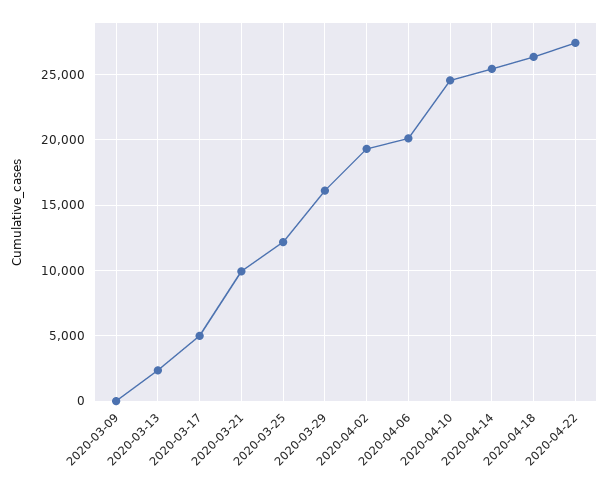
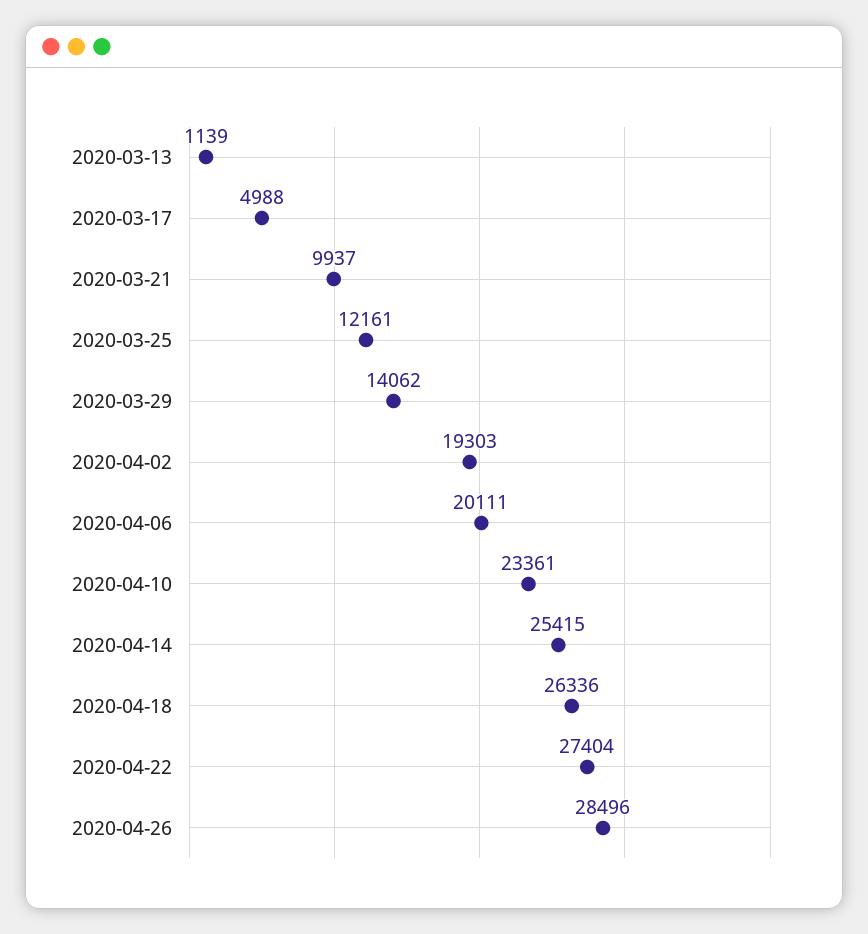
2020-03-09: 0 -> none
2020-03-13: 2500 -> 1139
2020-03-29: 16000 -> 14062
2020-04-10: 24500 -> 23361
2020-04-26: none -> 28496

